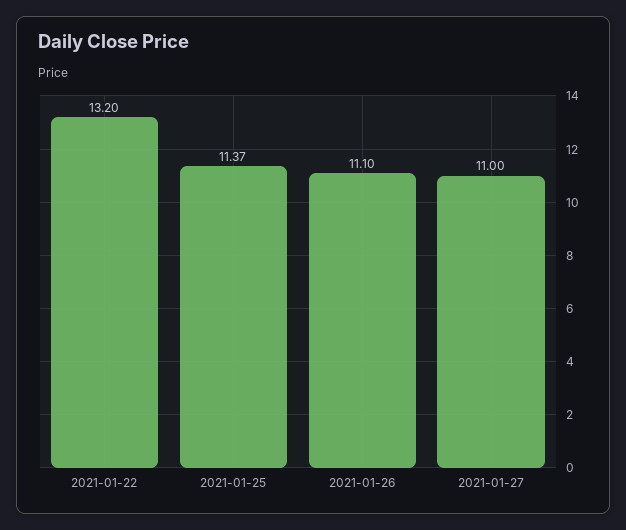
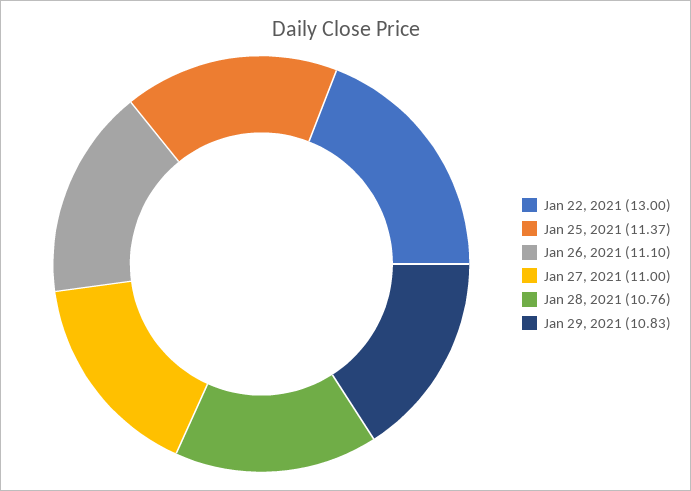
2021-01-22: 13.2 -> 13
Jan 28, 2021: none -> 10.76
Jan 29, 2021: none -> 10.83

